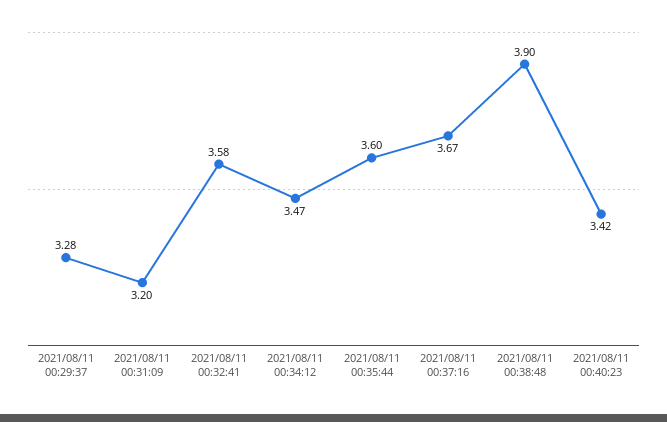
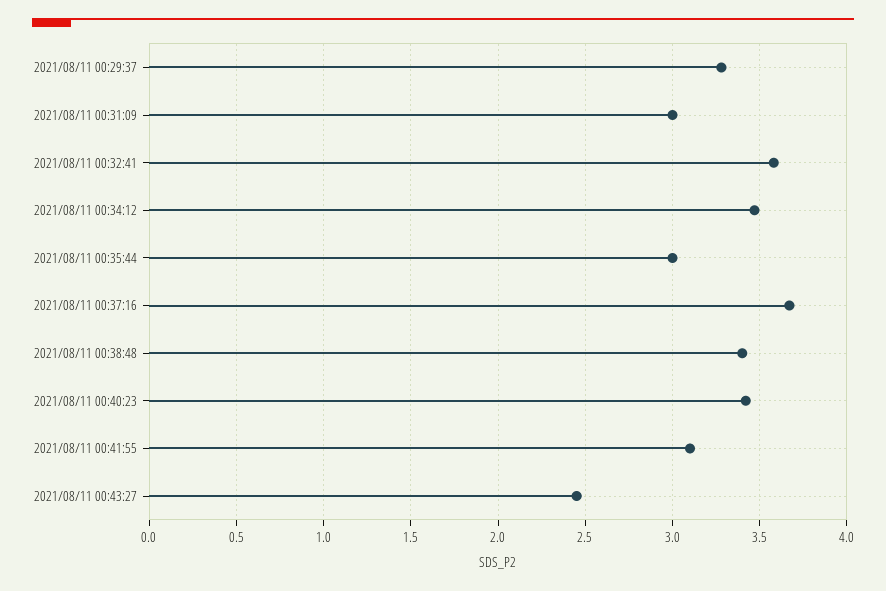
2021/08/11 00:31:09: 3.2 -> 3
2021/08/11 00:35:44: 3.6 -> 3
2021/08/11 00:38:48: 3.9 -> 3.4
2021/08/11 00:41:55: none -> 3.1
2021/08/11 00:43:27: none -> 2.45

